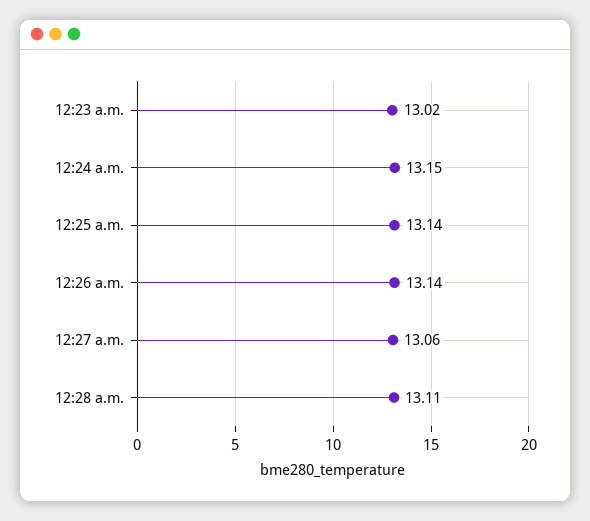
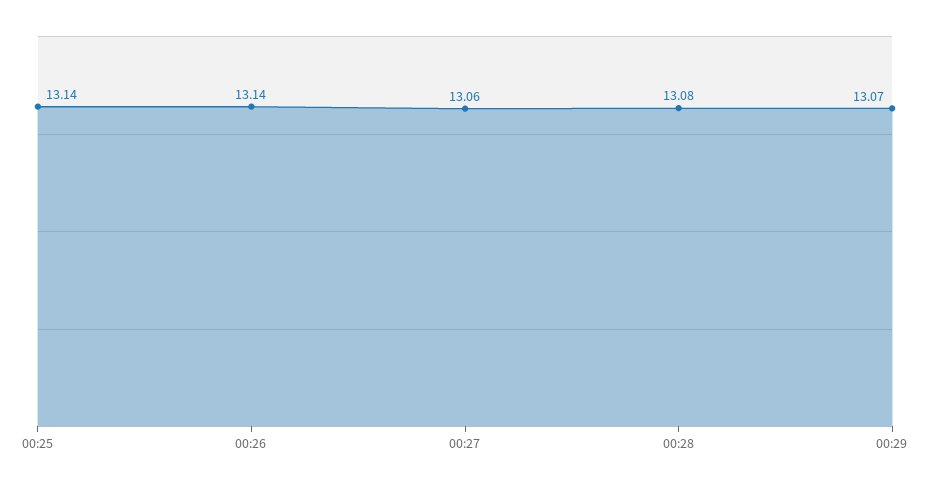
12:23 a.m.: 13.02 -> none
12:24 a.m.: 13.15 -> none
12:28 a.m.: 13.11 -> 13.08
00:29: none -> 13.07

